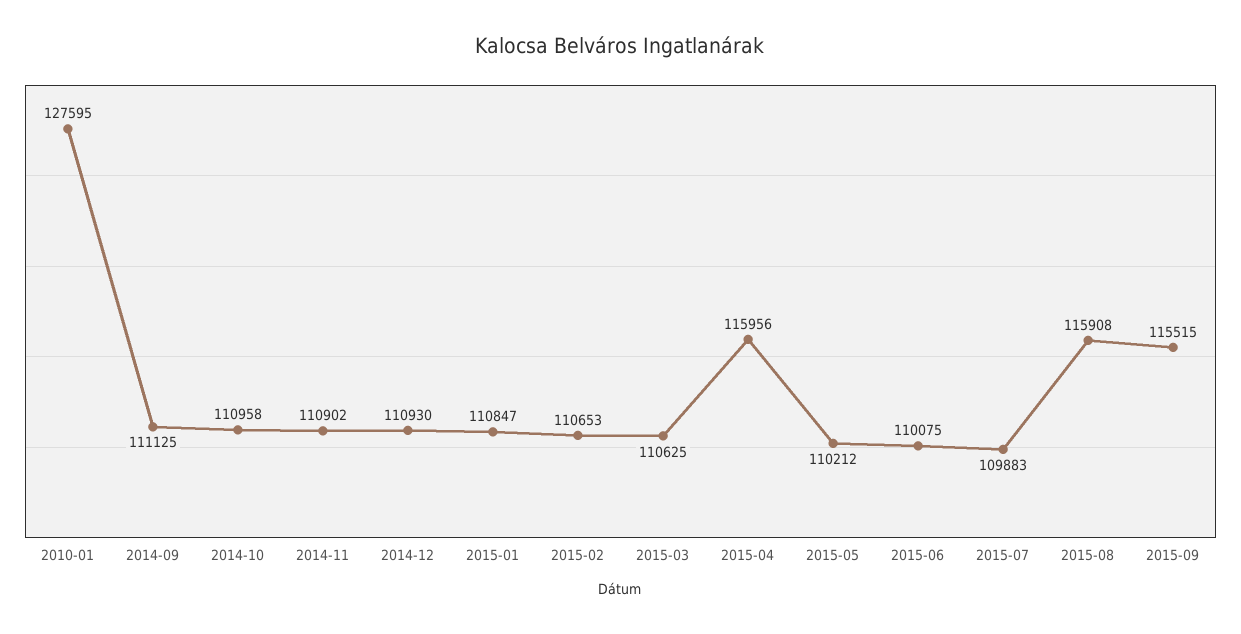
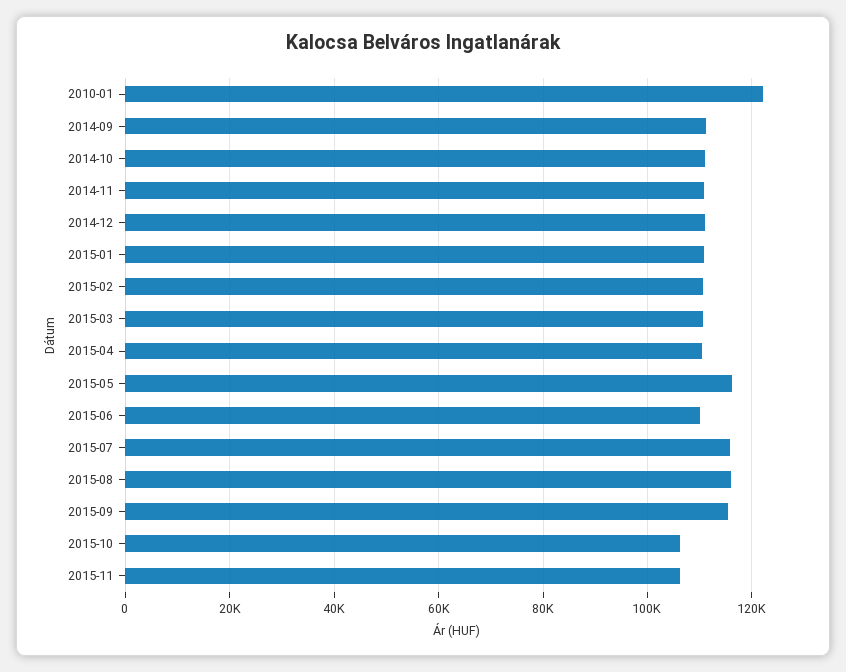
2010-01: 127595 -> 122000
2015-04: 115956 -> 110000
2015-05: 110212 -> 116000
2015-07: 109883 -> 116000
2015-10: none -> 106000
2015-11: none -> 106000

